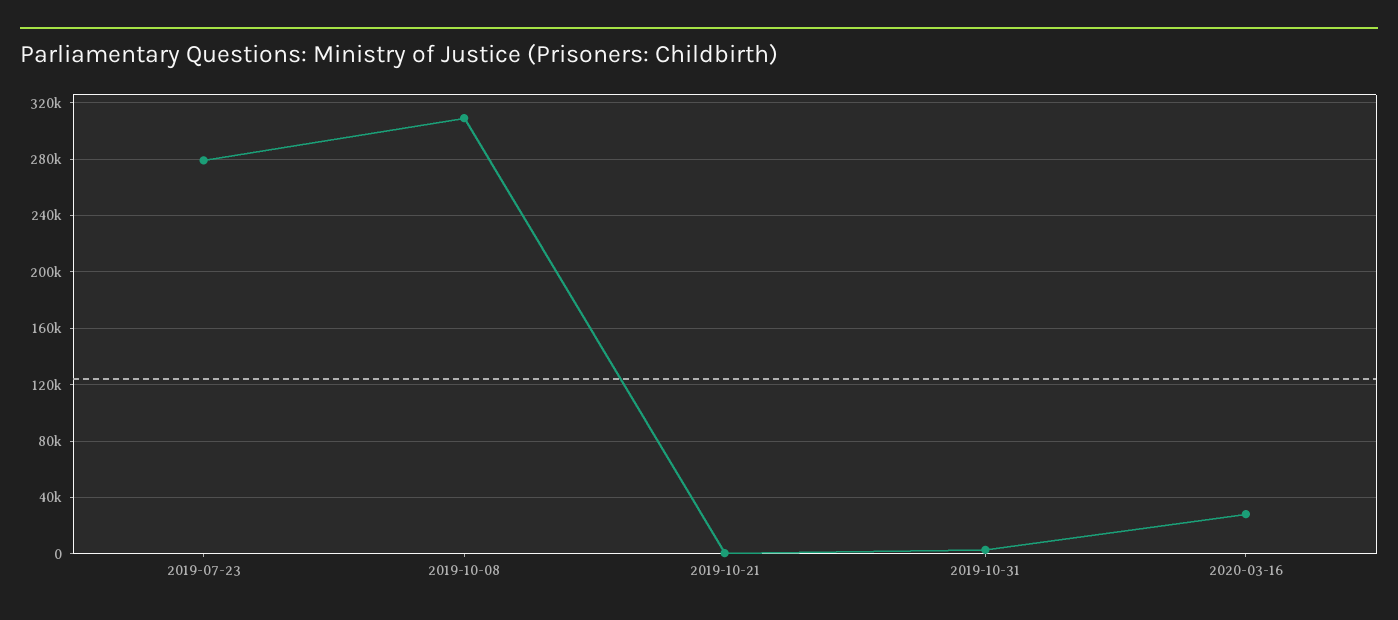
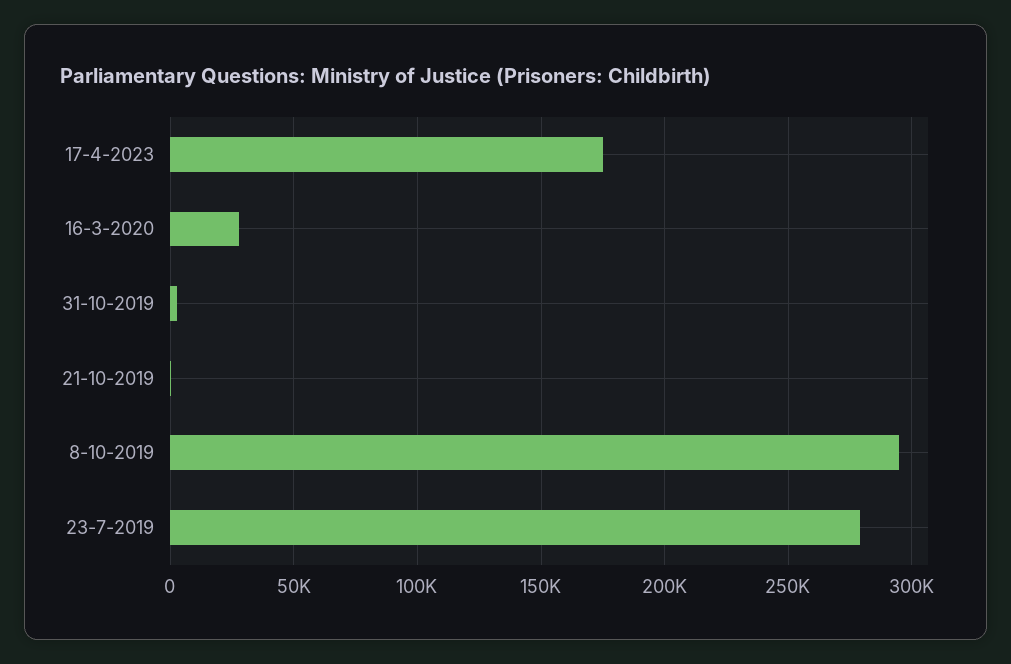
2019-10-08: 310000 -> 295000
17-4-2023: none -> 175000

